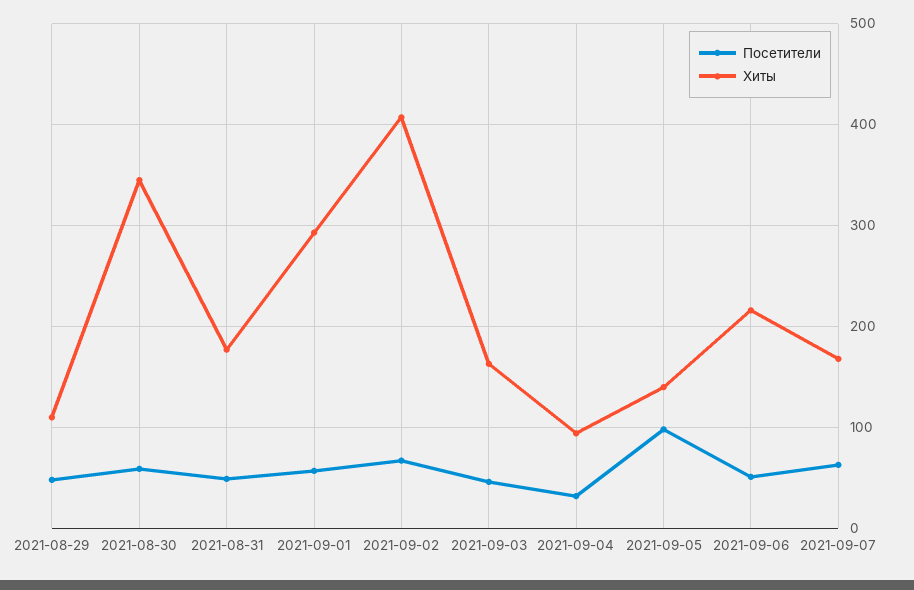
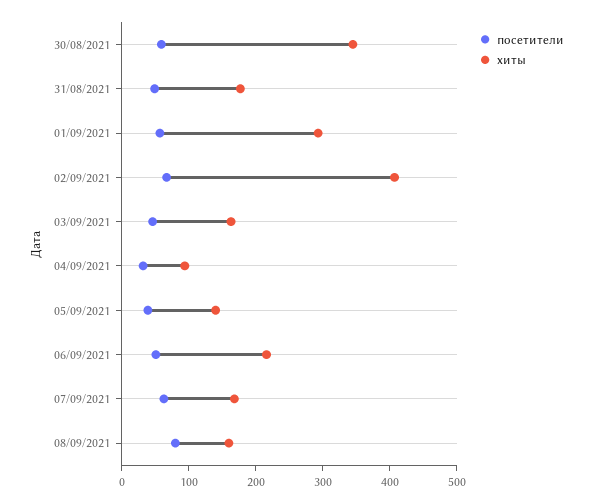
Посетители, 2021-08-29: 50 -> none
Хиты, 2021-08-29: 110 -> none
Посетители, 2021-09-05: 100 -> 40
Посетители, 08/09/2021: none -> 80
Хиты, 08/09/2021: none -> 160

